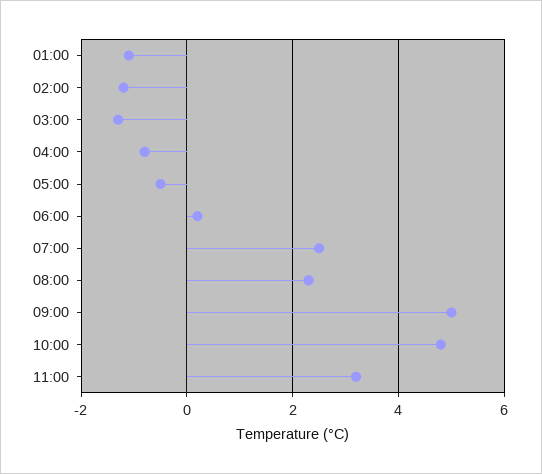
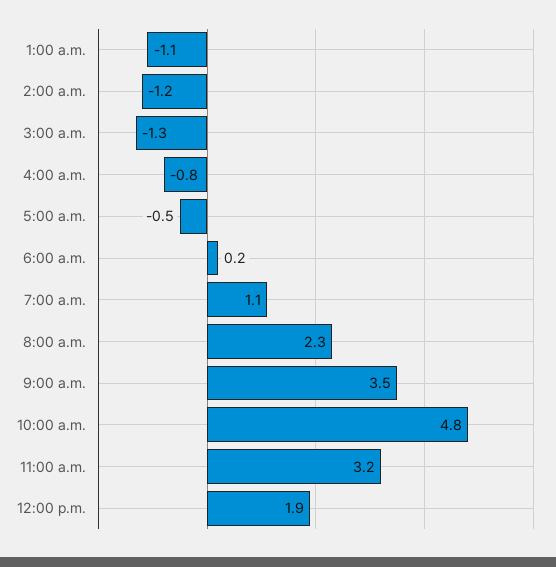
07:00: 2.5 -> 1.1
09:00: 5 -> 3.5
12:00 p.m.: none -> 1.9

